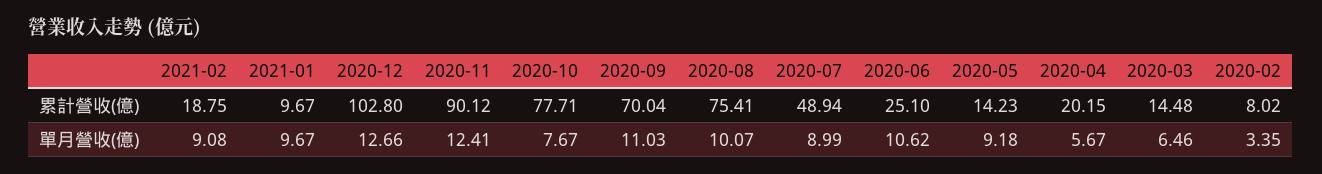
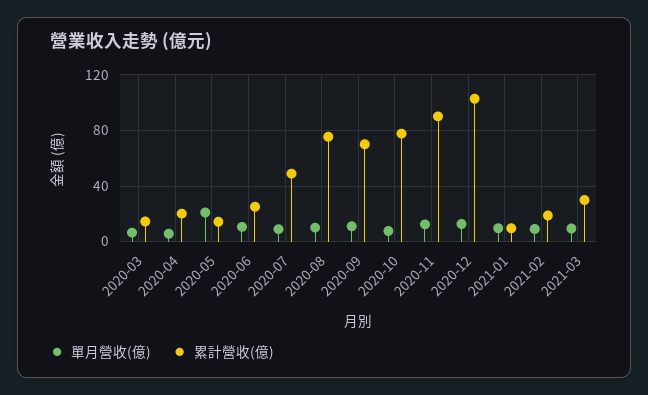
累計營收(億), 2020-02: 8.02 -> none
單月營收(億), 2020-05: 9.18 -> 20
單月營收(億), 2020-02: 3.35 -> none
單月營收(億), 2021-03: none -> 10
累計營收(億), 2021-03: none -> 30

